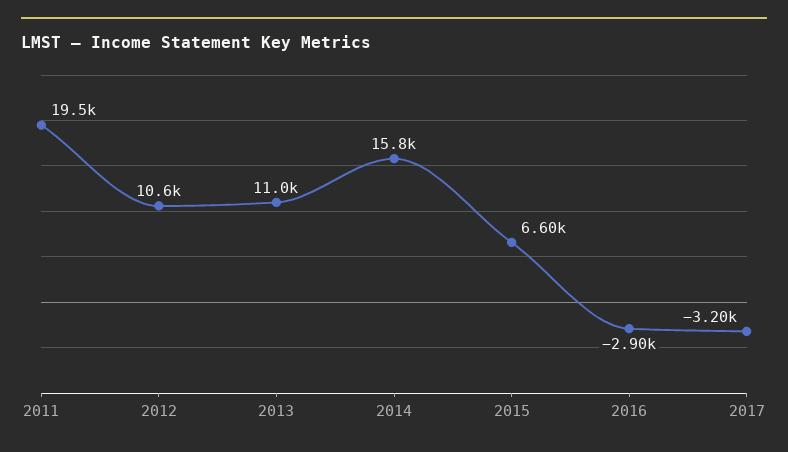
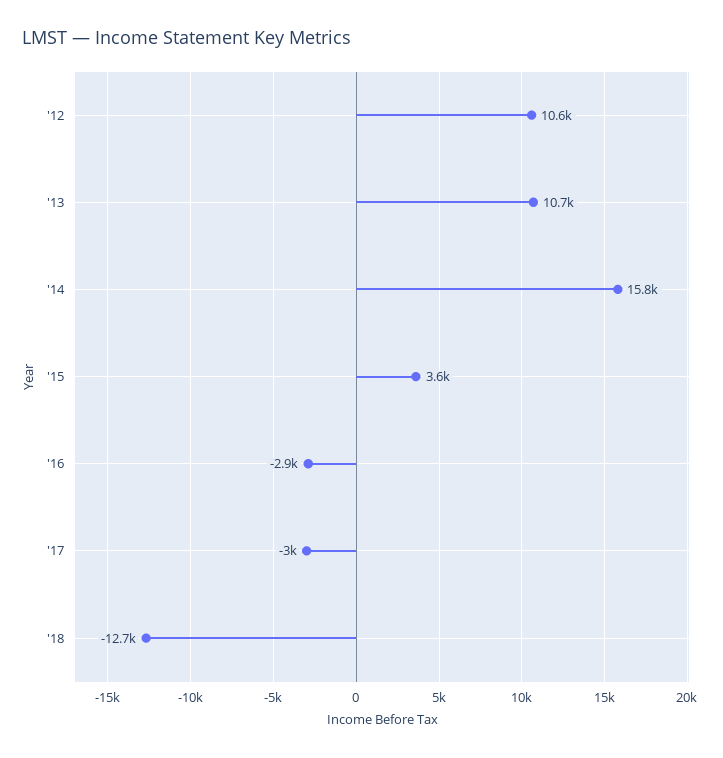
2011: 19500 -> none
2013: 11000 -> 10700
2015: 6600 -> 3600
2017: -3200 -> -3000
'18: none -> -12700

